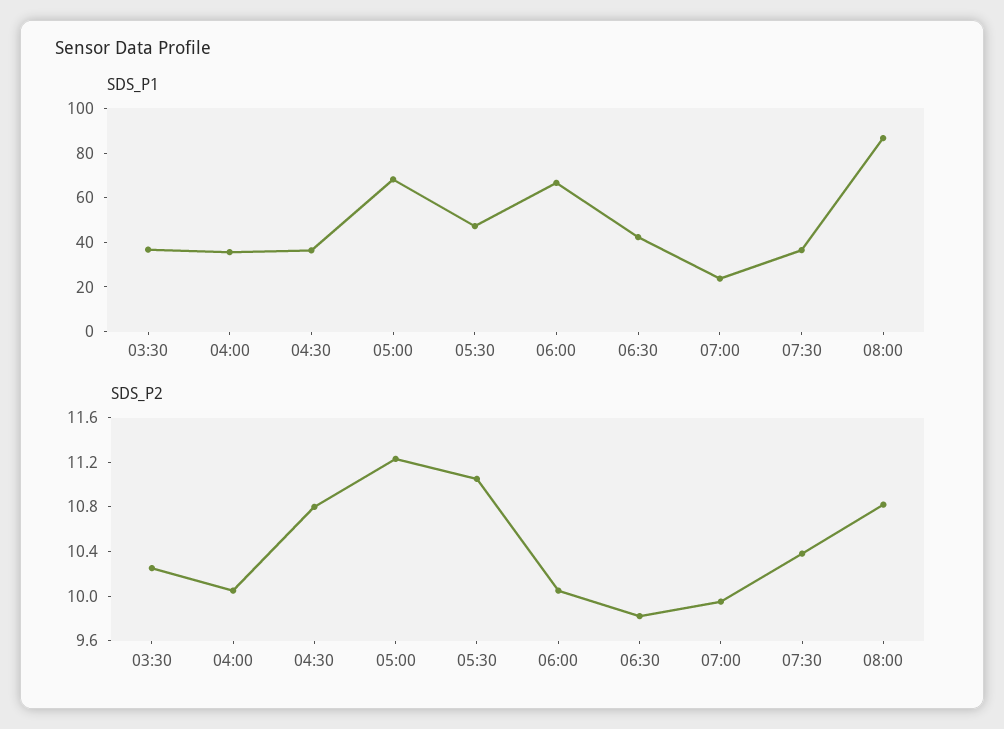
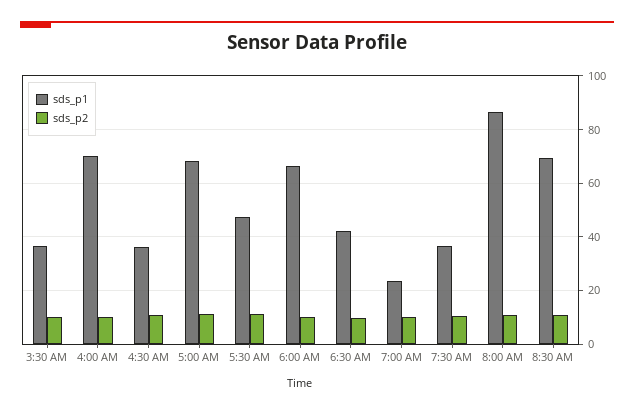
SDS_P1, 04:00: 35 -> 70
SDS_P1, 8:30 AM: none -> 70
SDS_P2, 8:30 AM: none -> 10

